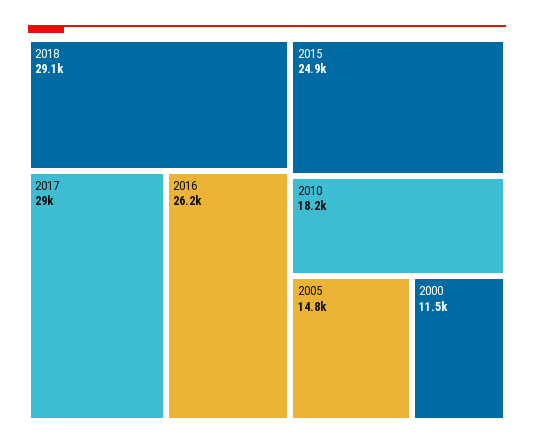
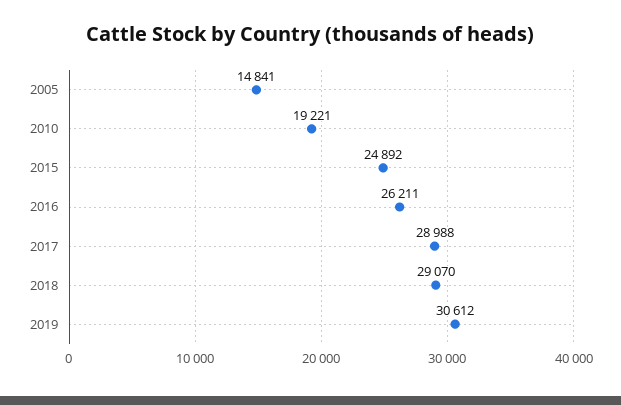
2010: 18200 -> 19221
2000: 11500 -> none
2019: none -> 30612

